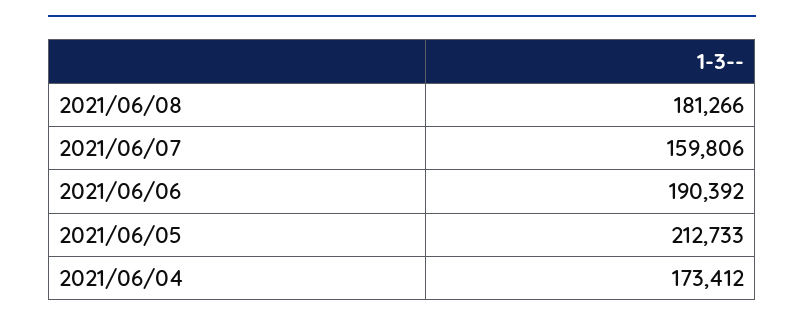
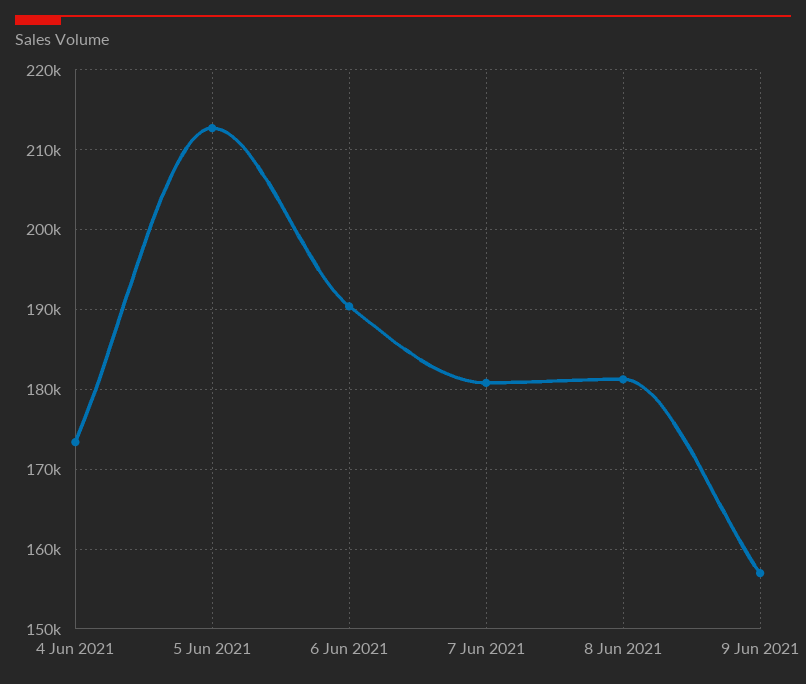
2021/06/07: 159806 -> 181000
9 Jun 2021: none -> 157000

